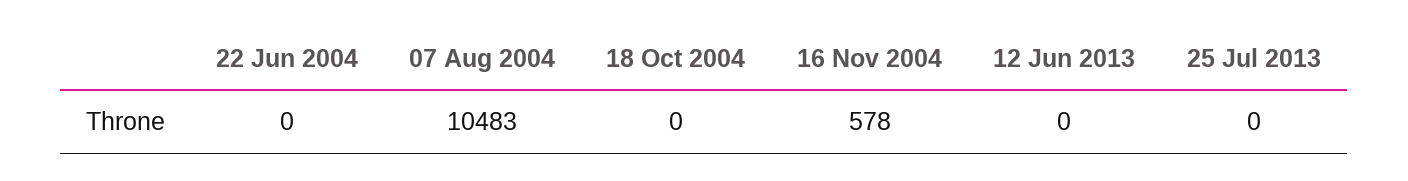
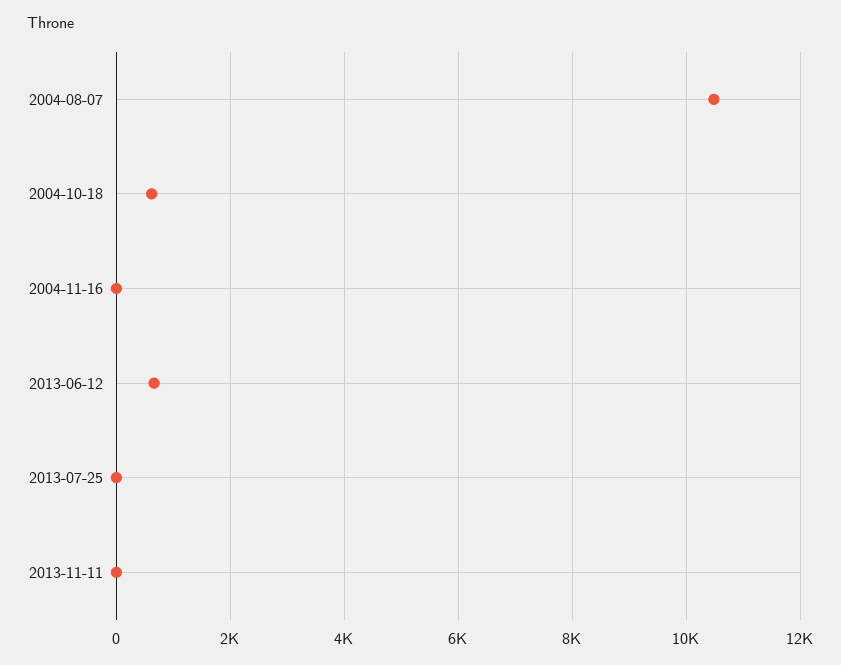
22 Jun 2004: 0 -> none
18 Oct 2004: 0 -> 600
16 Nov 2004: 578 -> 0
12 Jun 2013: 0 -> 600
2013-11-11: none -> 0

